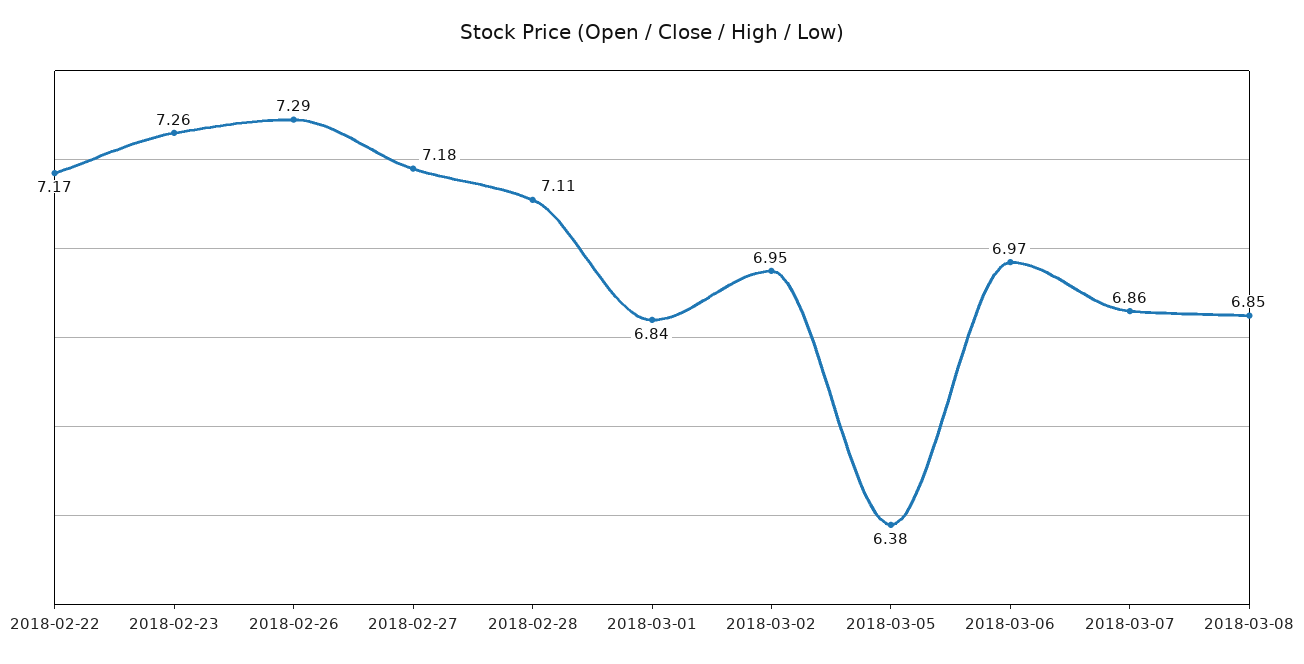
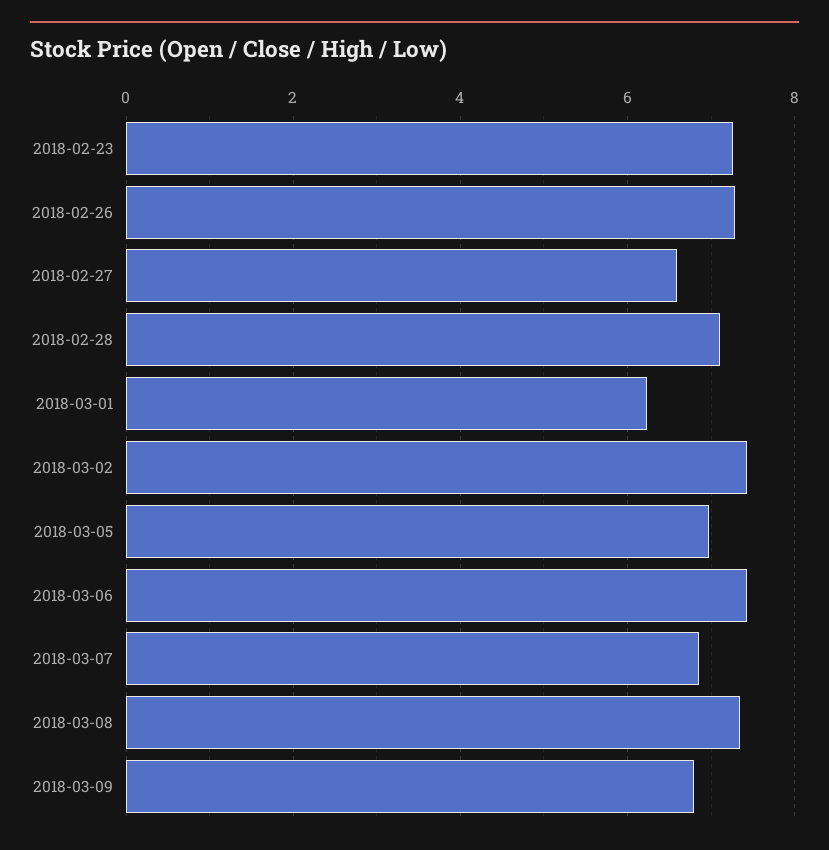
2018-02-22: 7.17 -> none
2018-02-27: 7.18 -> 6.6
2018-03-01: 6.84 -> 6.2
2018-03-02: 6.95 -> 7.4
2018-03-05: 6.38 -> 7
2018-03-06: 6.97 -> 7.4
2018-03-08: 6.85 -> 7.4
2018-03-09: none -> 6.8

